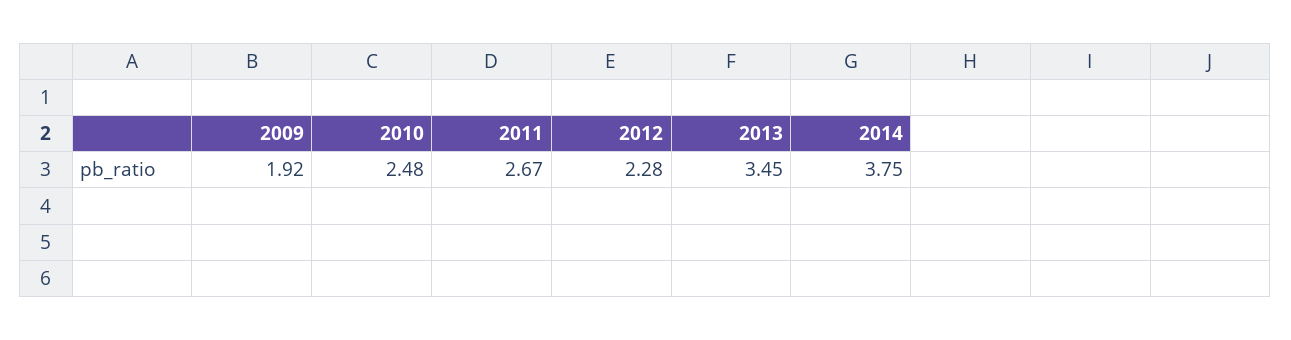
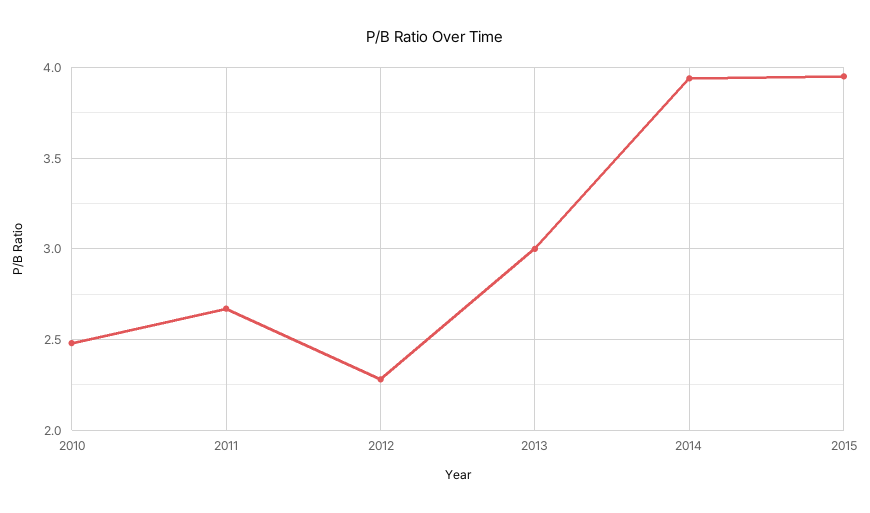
2009: 1.92 -> none
2013: 3.45 -> 3
2014: 3.75 -> 3.95
2015: none -> 3.95

